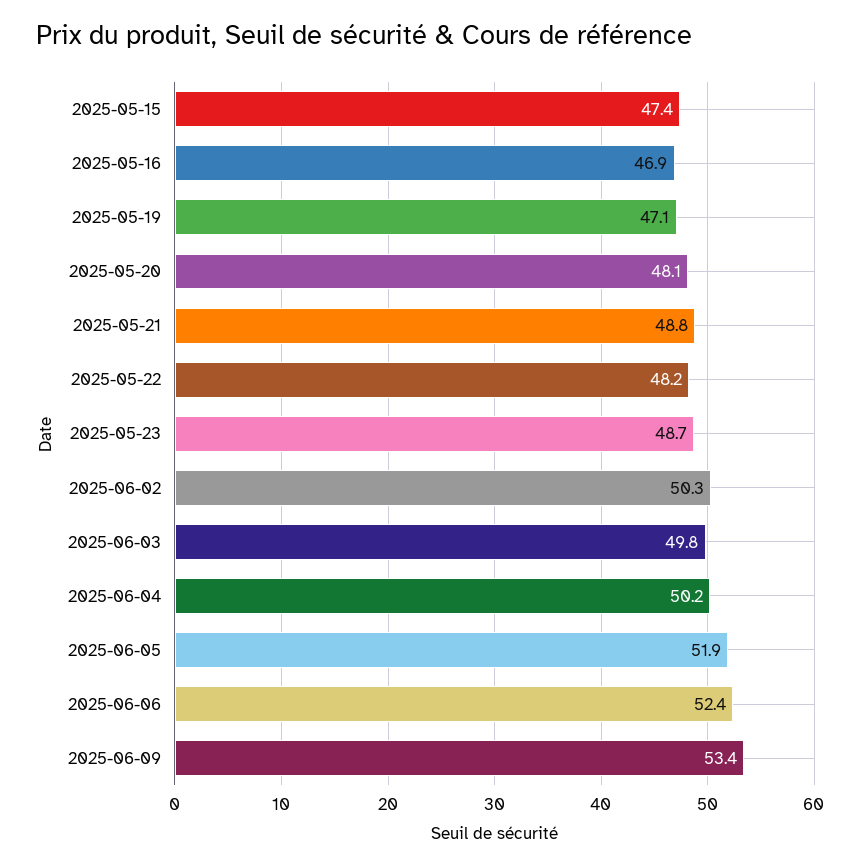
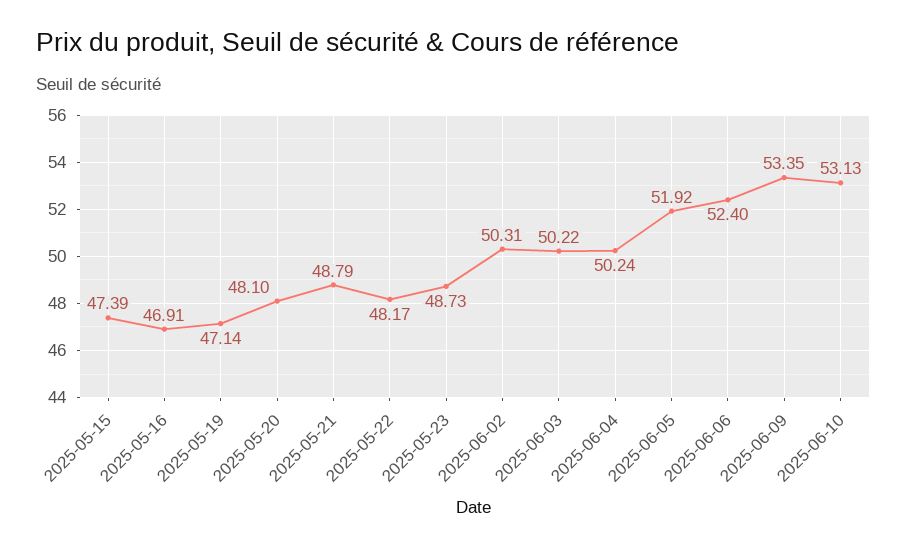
2025-06-03: 49.8 -> 50.22
2025-06-10: none -> 53.13

